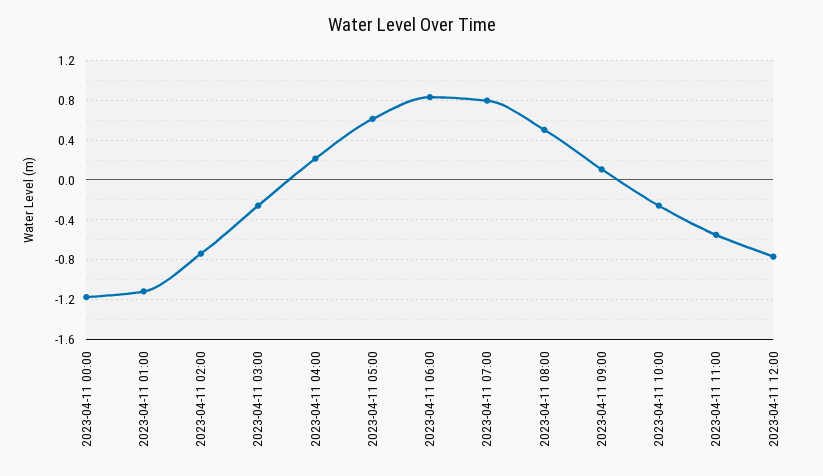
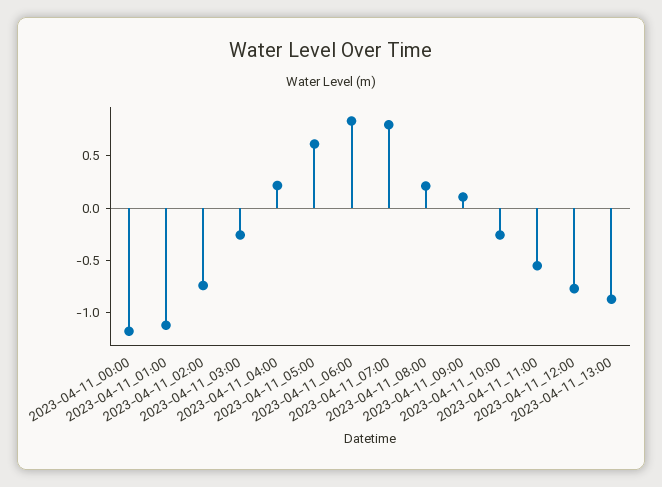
2023-04-11 08:00: 0.5 -> 0.2
2023-04-11_13:00: none -> -0.9

